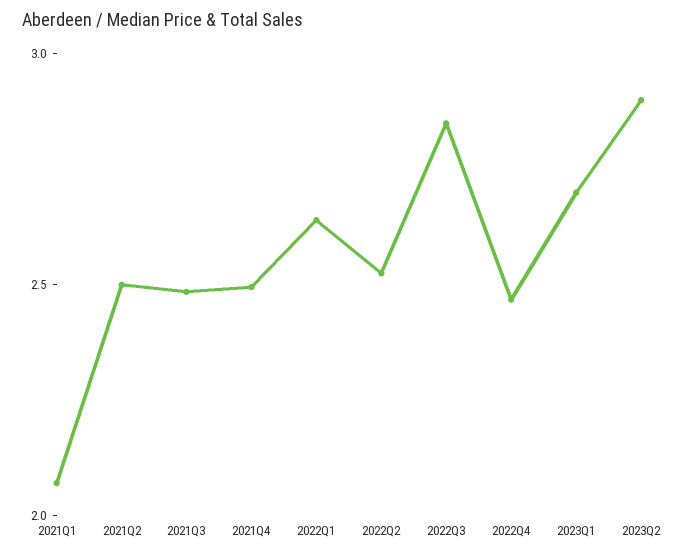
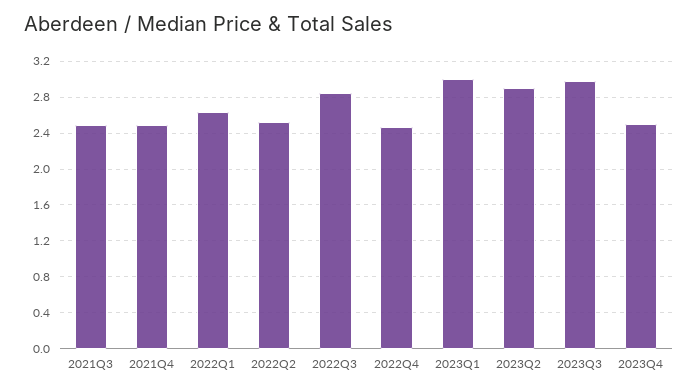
2021Q1: 2.1 -> none
2021Q2: 2.5 -> none
2023Q1: 2.7 -> 3
2023Q3: none -> 3
2023Q4: none -> 2.5

